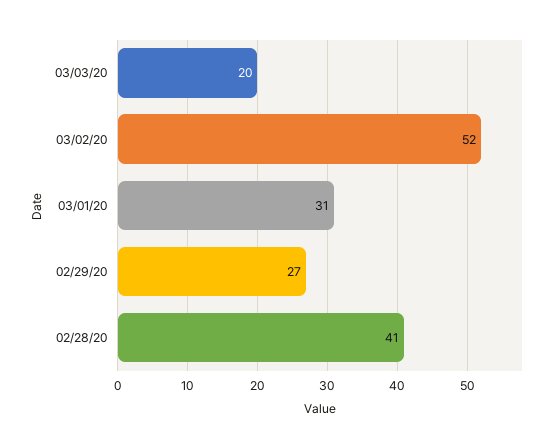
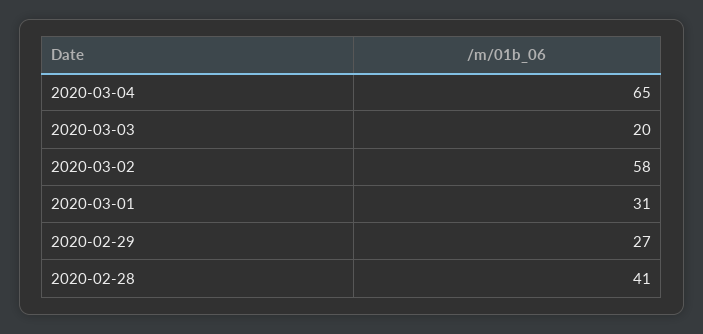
03/02/20: 52 -> 58
2020-03-04: none -> 65

